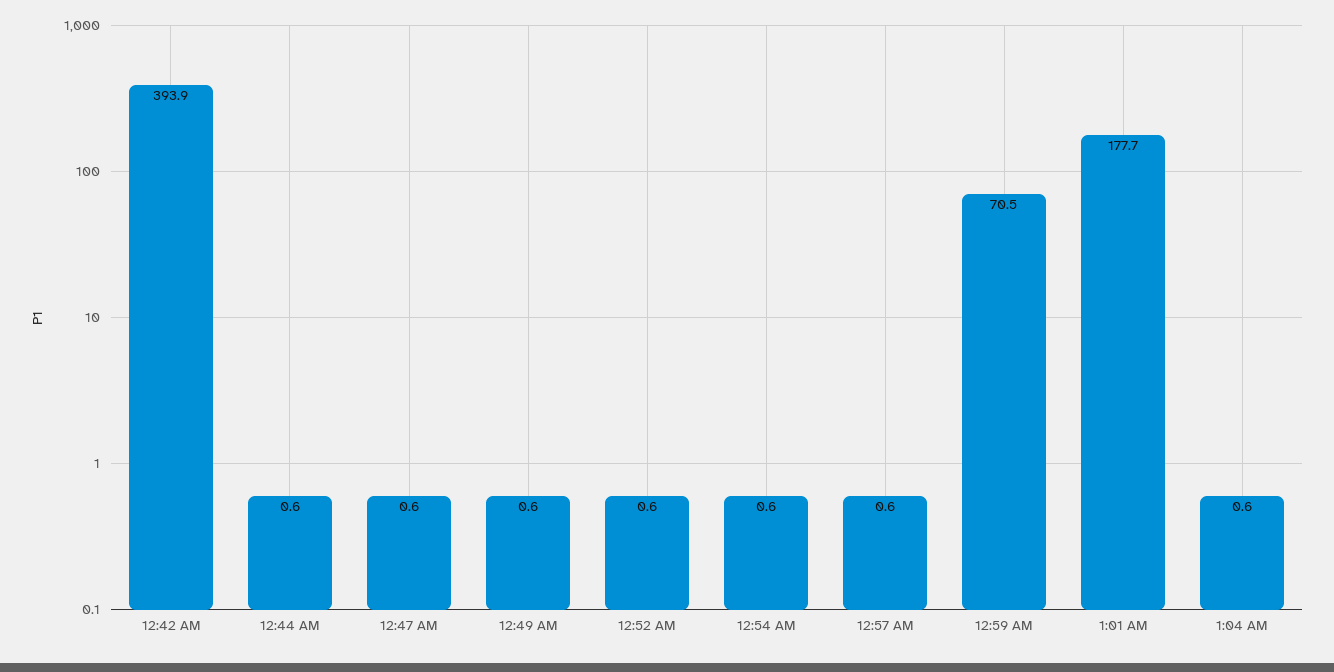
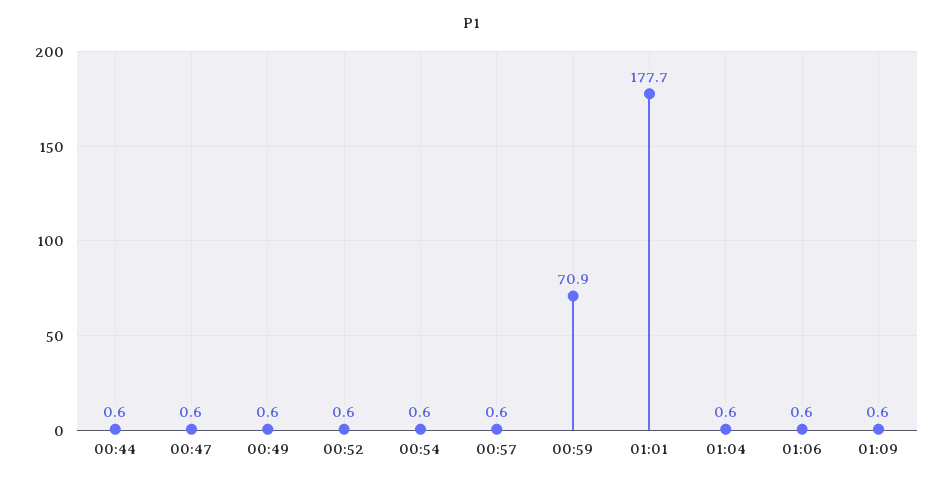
12:42 AM: 393.9 -> none
12:59 AM: 70.5 -> 70.9
01:06: none -> 0.6
01:09: none -> 0.6

